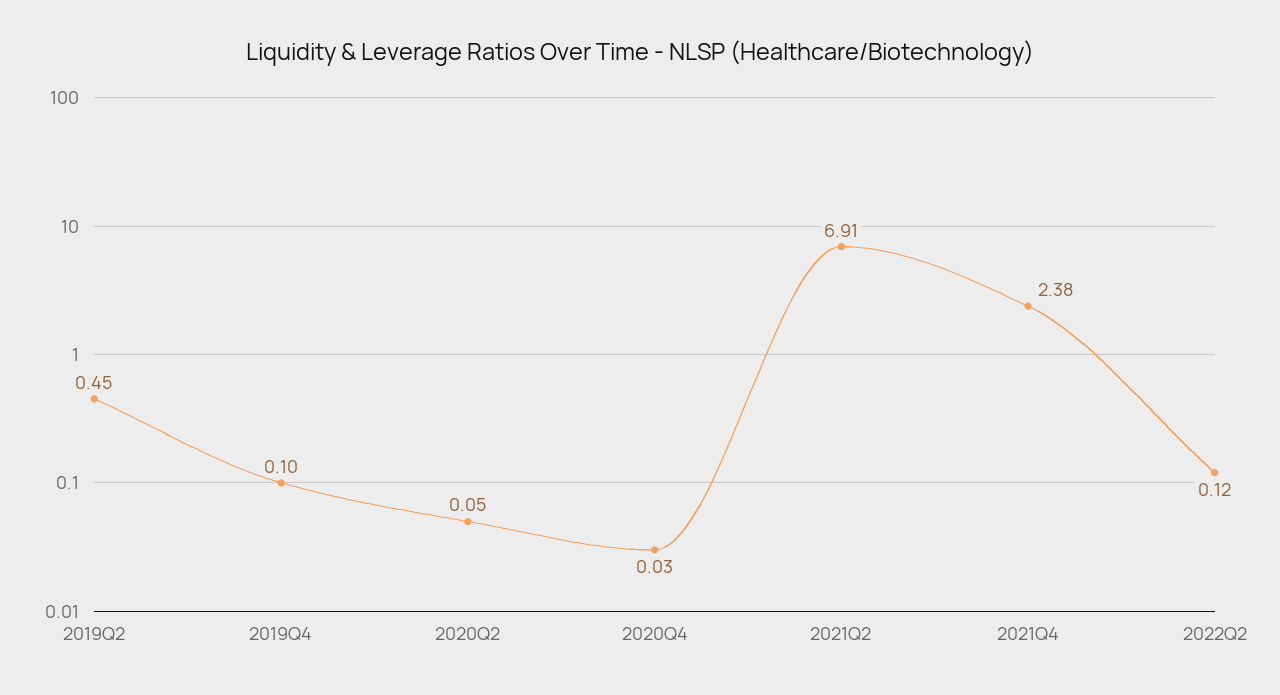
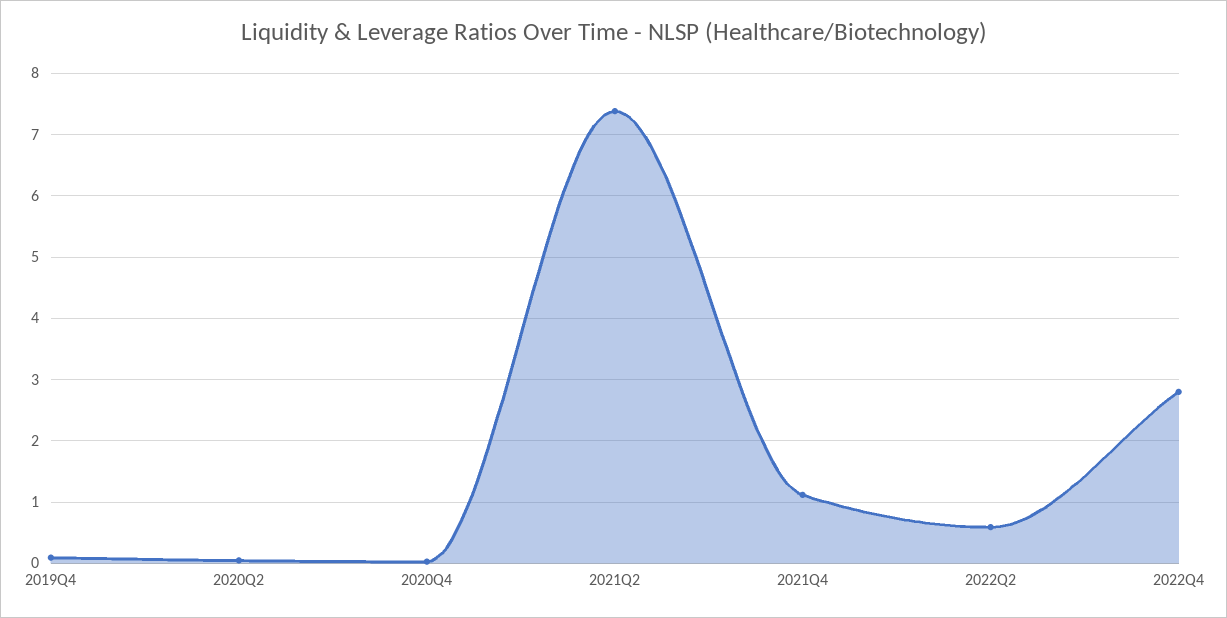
2019Q2: 0.45 -> none
2021Q2: 6.91 -> 7.4
2021Q4: 2.38 -> 1.1
2022Q2: 0.12 -> 0.6
2022Q4: none -> 2.8

